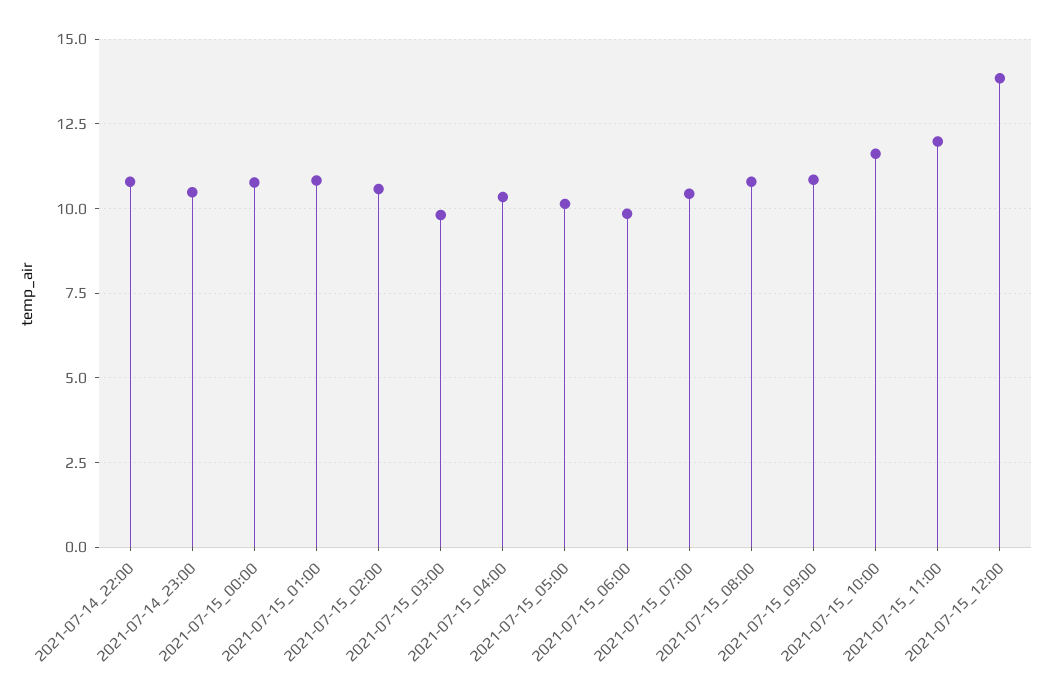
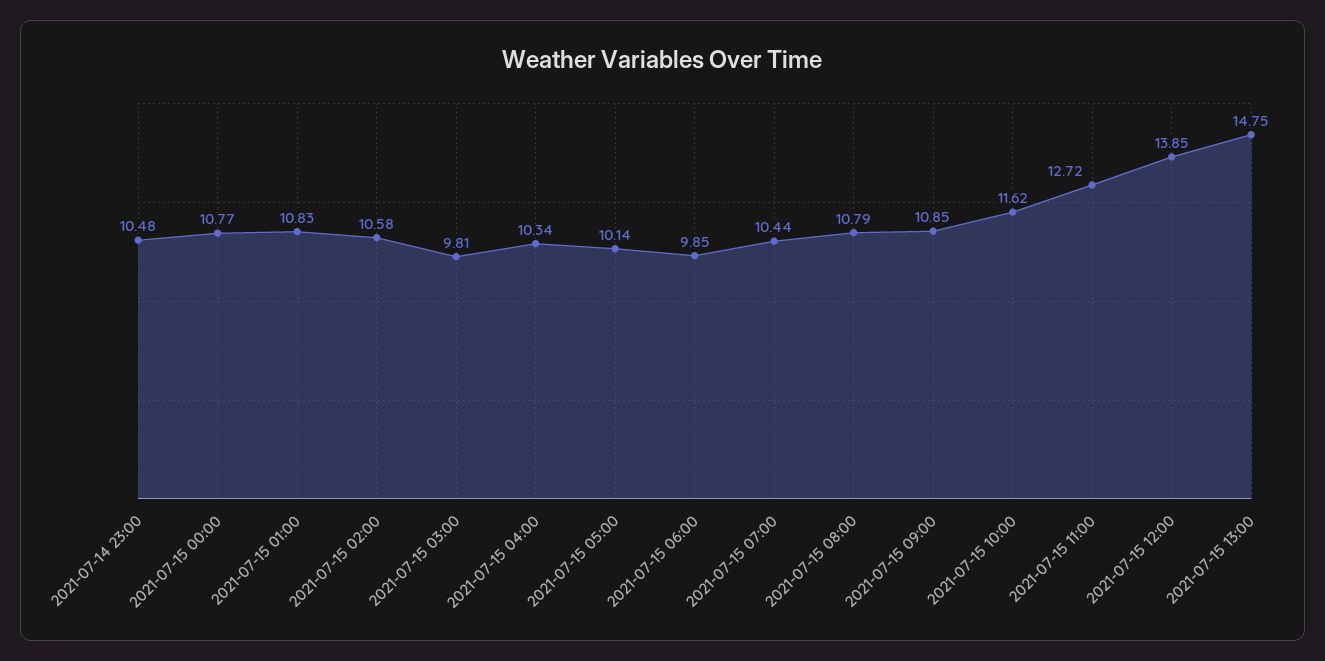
2021-07-14_22:00: 10.75 -> none
2021-07-15_11:00: 12 -> 12.72
2021-07-15 13:00: none -> 14.75

